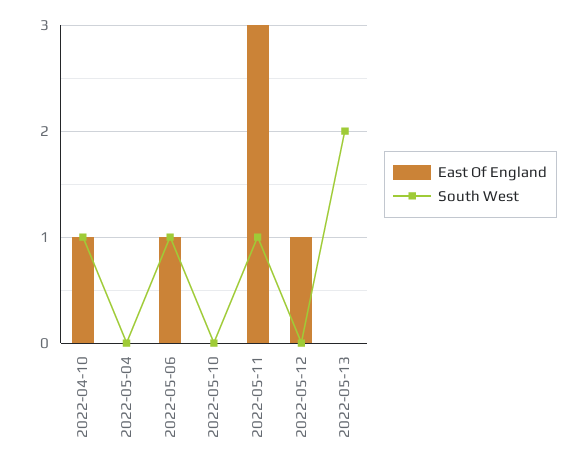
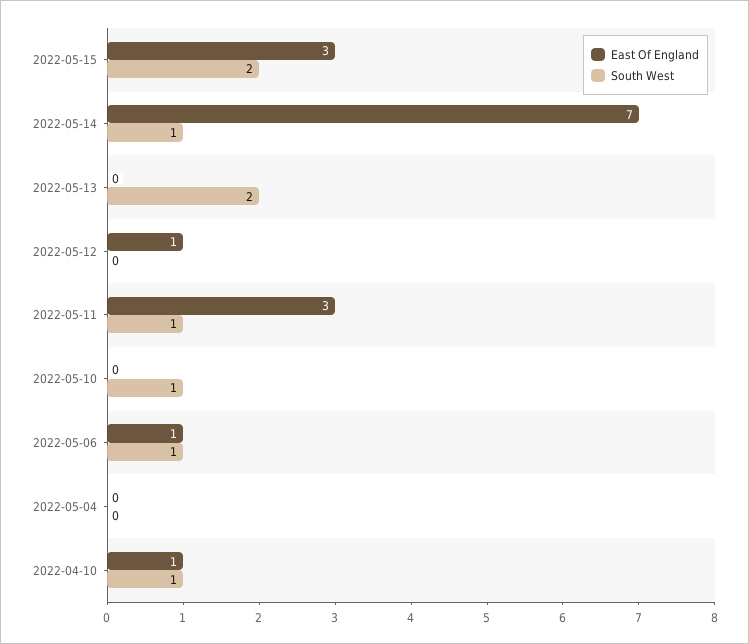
South West, 2022-05-10: 0 -> 1
East Of England, 2022-05-15: none -> 3
South West, 2022-05-15: none -> 2
East Of England, 2022-05-14: none -> 7
South West, 2022-05-14: none -> 1

